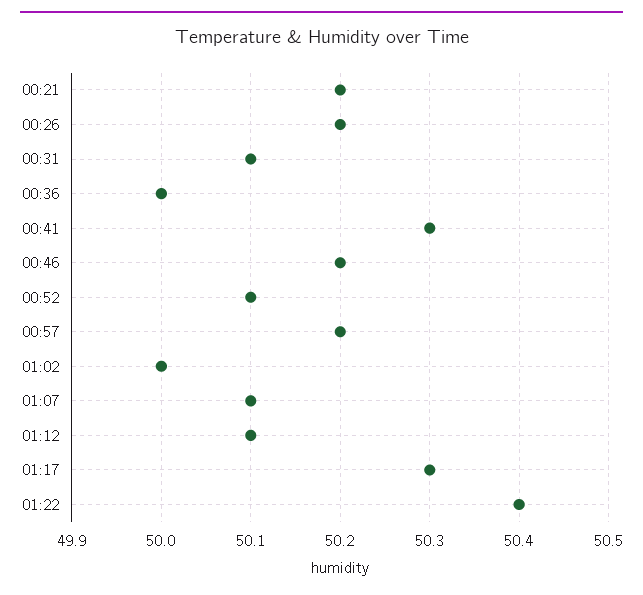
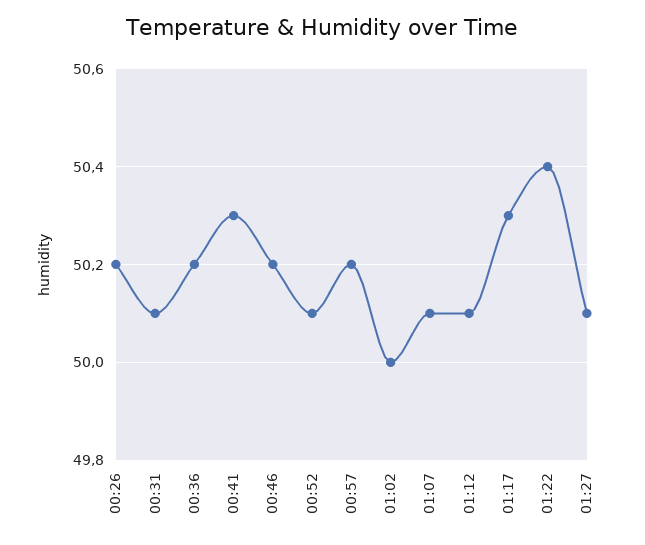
00:21: 50.2 -> none
00:36: 50 -> 50.2
01:27: none -> 50.1

